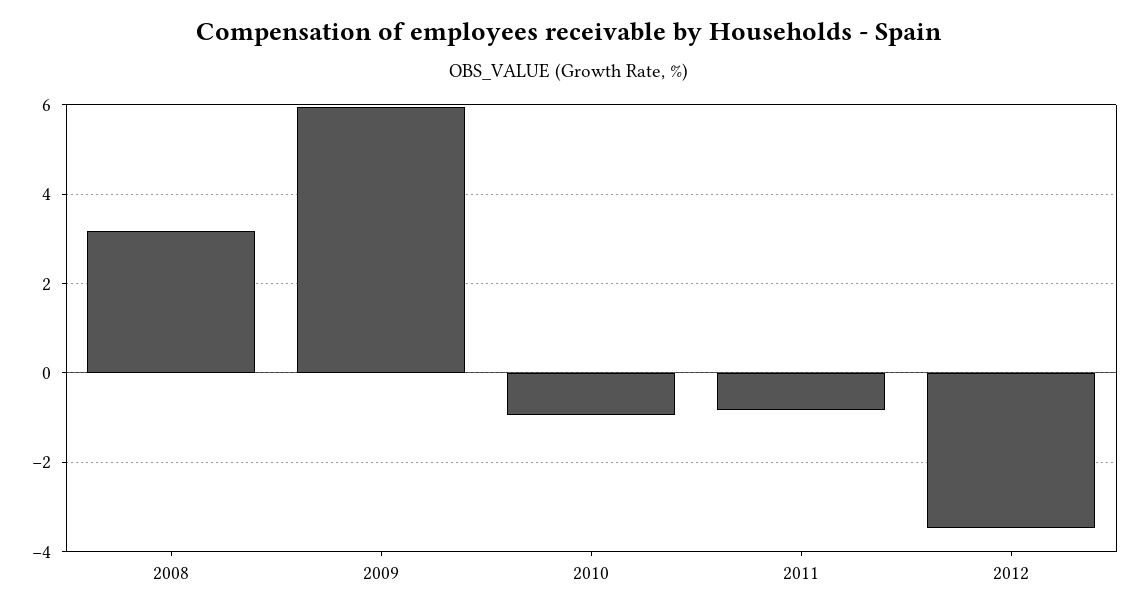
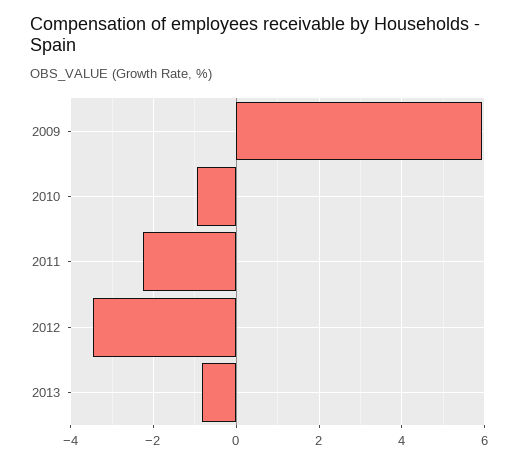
2008: 3.2 -> none
2011: -0.8 -> -2.2
2013: none -> -0.8

